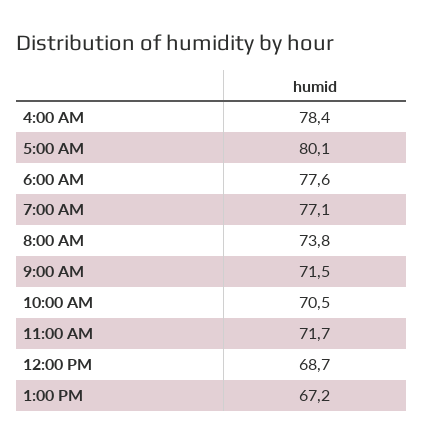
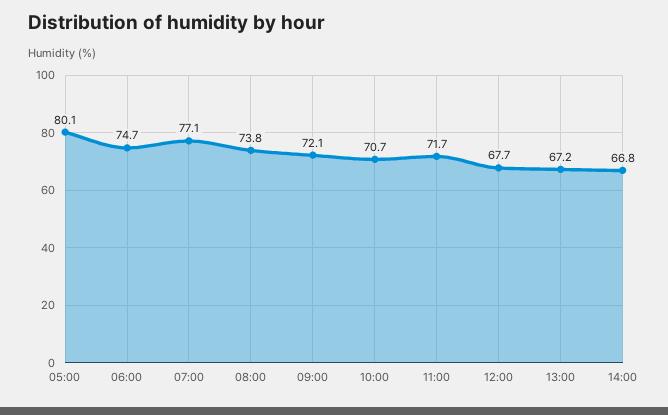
4:00 AM: 78.4 -> none
6:00 AM: 77.6 -> 74.7
9:00 AM: 71.5 -> 72.1
10:00 AM: 70.5 -> 70.7
12:00 PM: 68.7 -> 67.7
14:00: none -> 66.8

